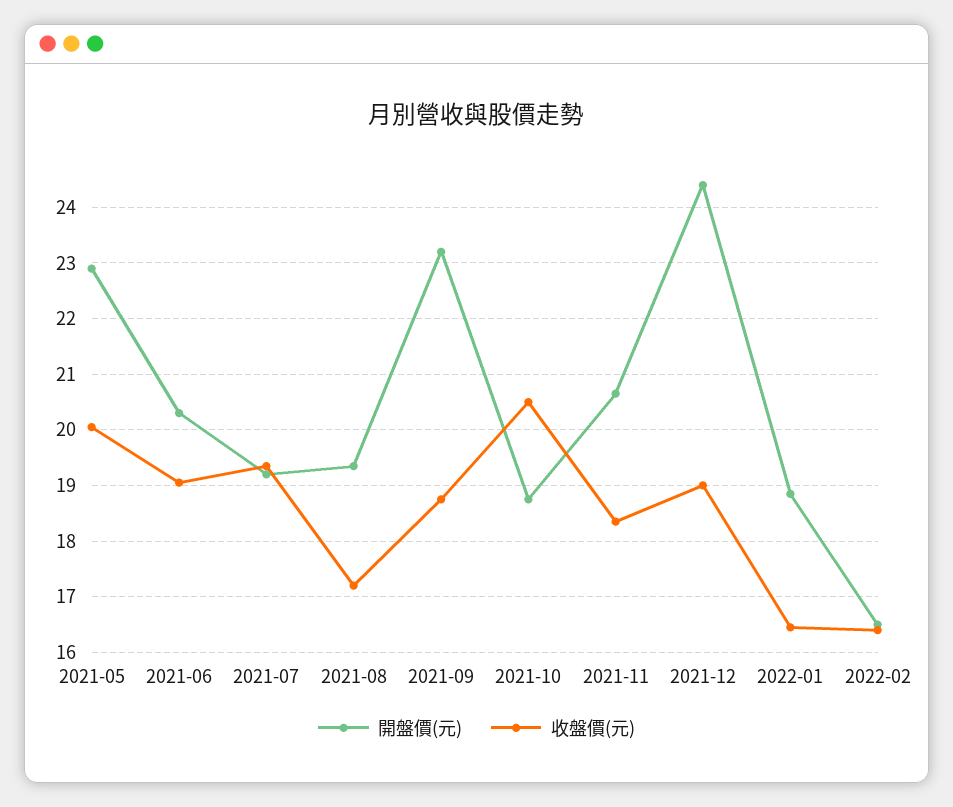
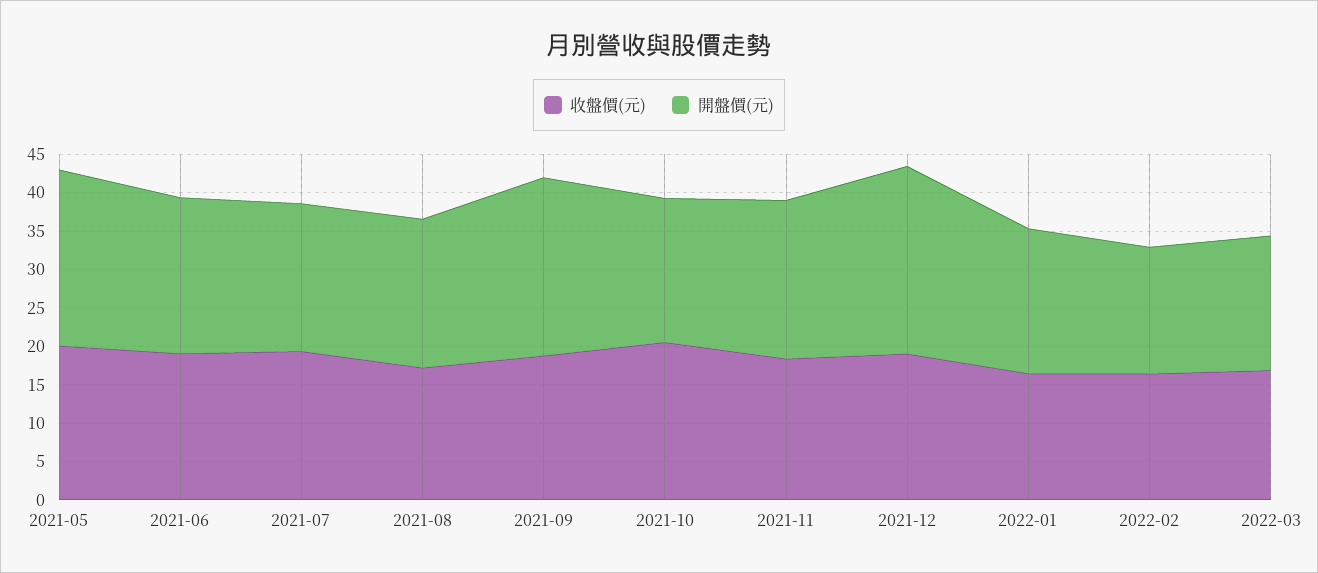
收盤價(元), 2022-03: none -> 17.5
開盤價(元), 2022-03: none -> 17.5

